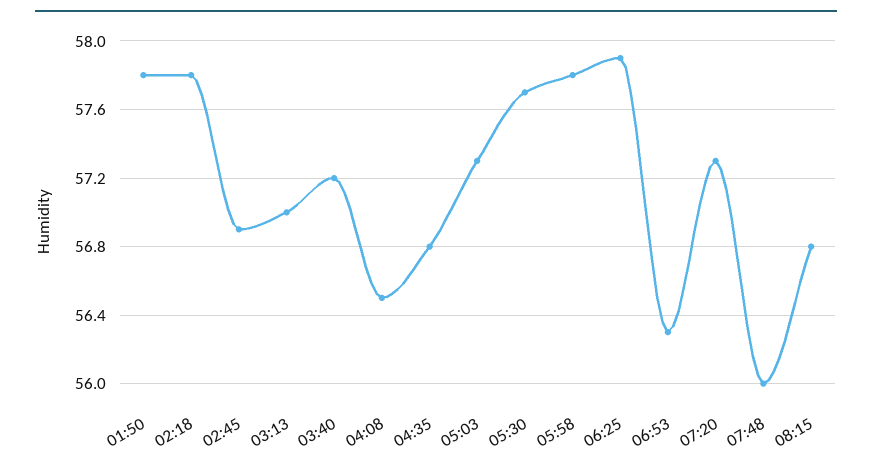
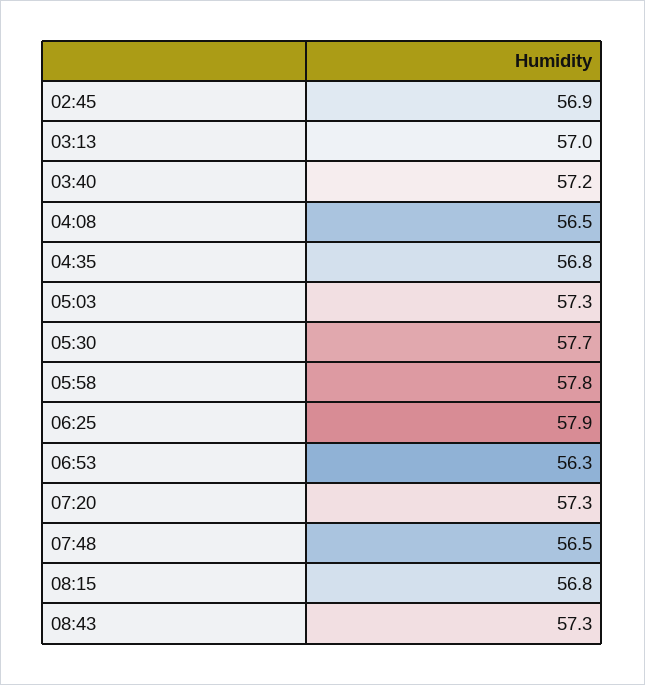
01:50: 57.8 -> none
02:18: 57.8 -> none
07:48: 56 -> 56.5
08:43: none -> 57.3

